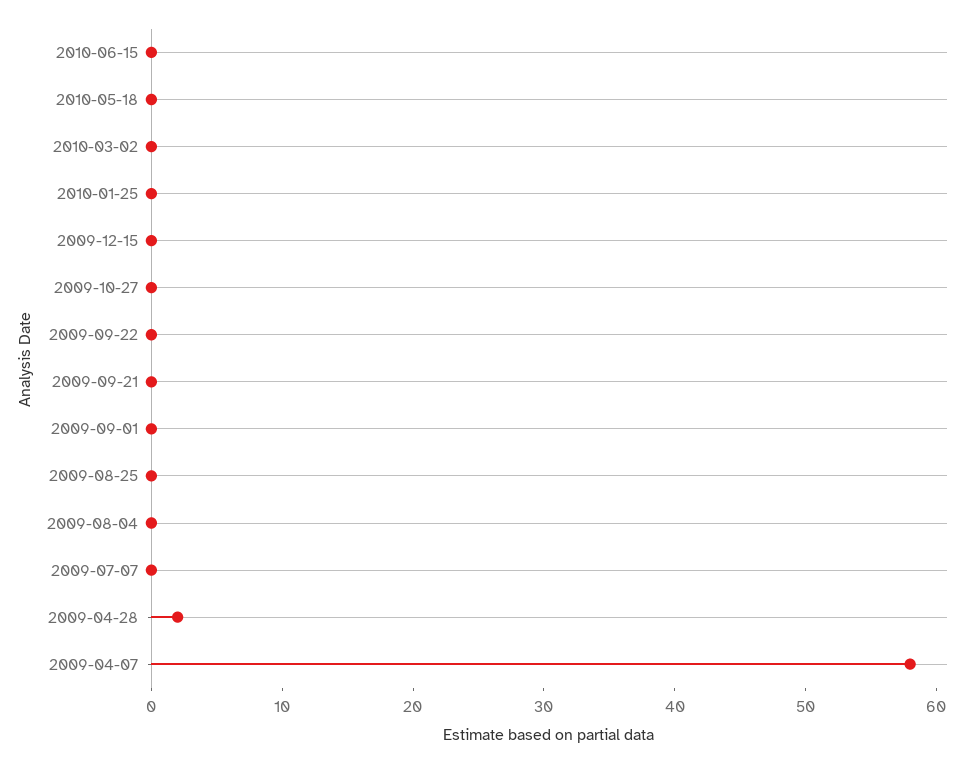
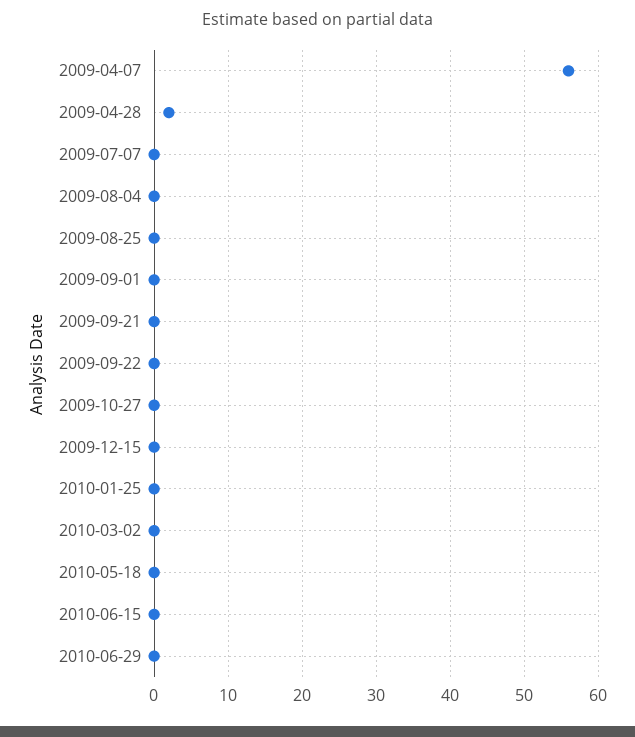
2009-04-07: 58 -> 56
2010-06-29: none -> 0

